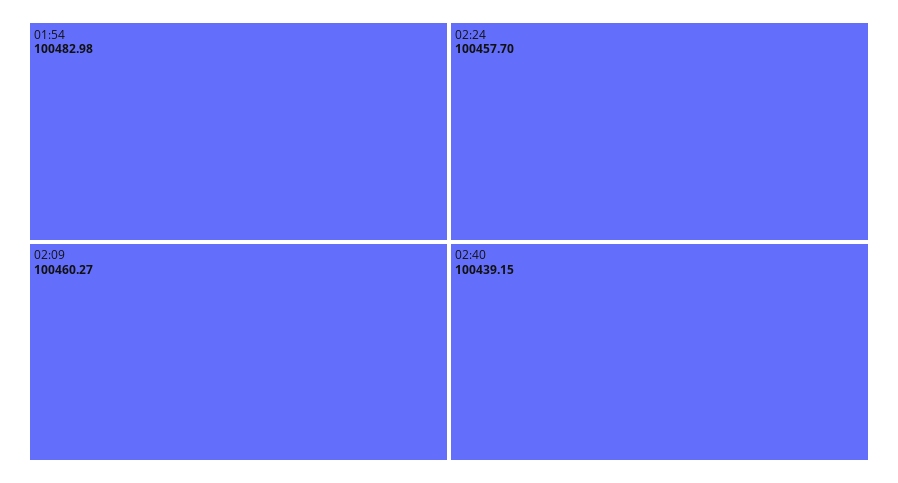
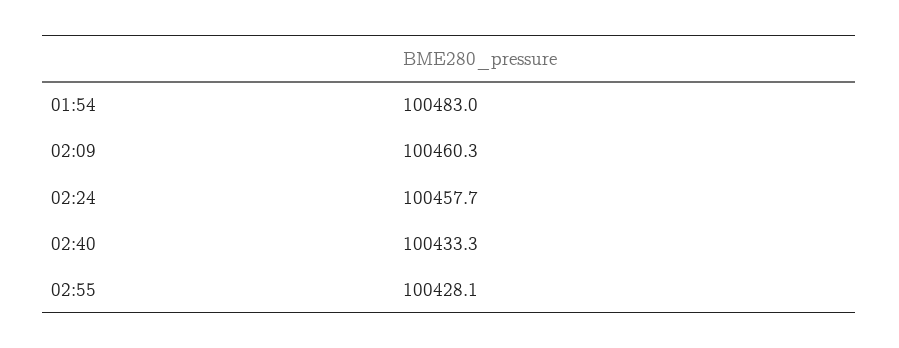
02:40: 100439.15 -> 100433.3
02:55: none -> 100428.1

